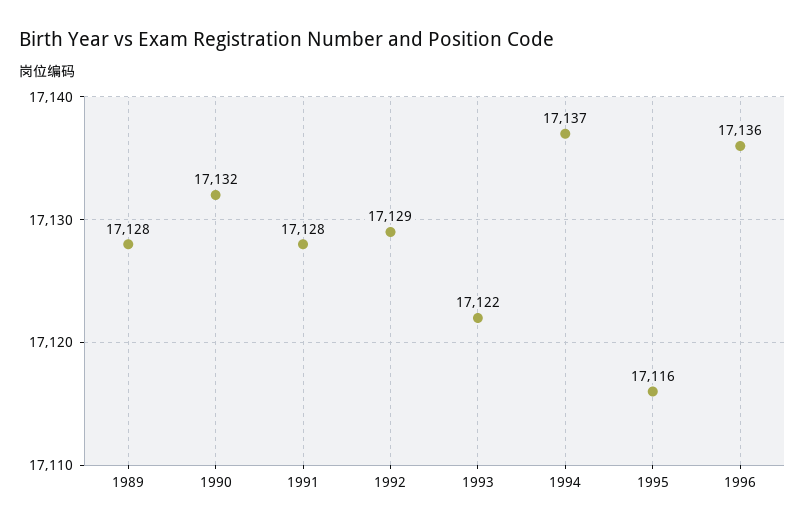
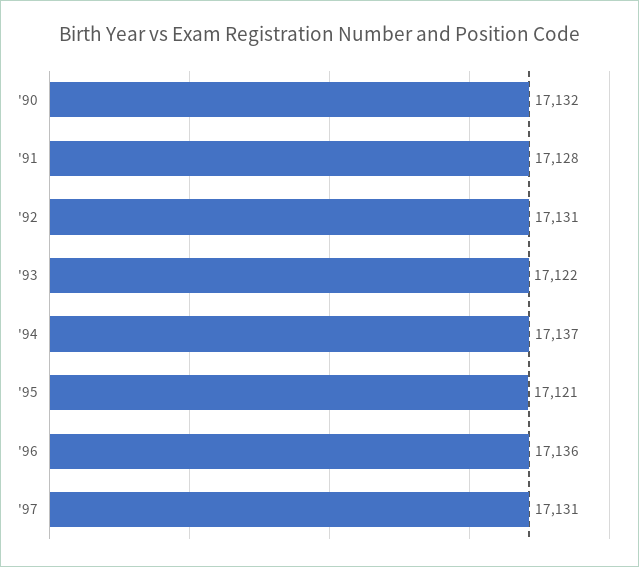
1989: 17128 -> none
1992: 17129 -> 17131
1995: 17116 -> 17121
'97: none -> 17131

